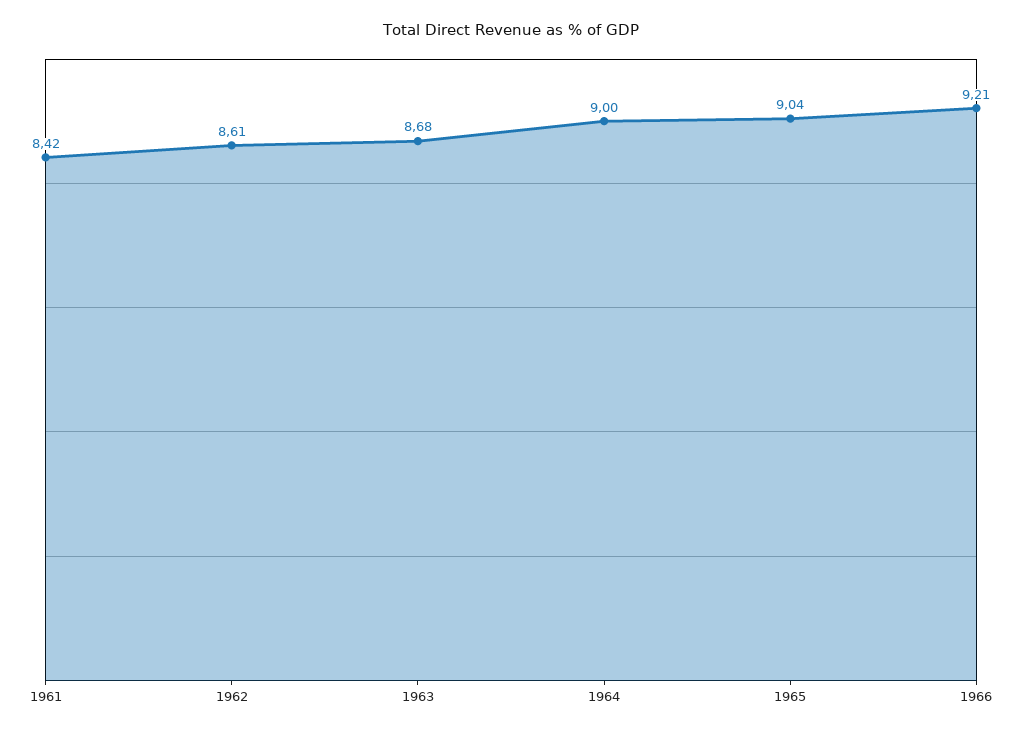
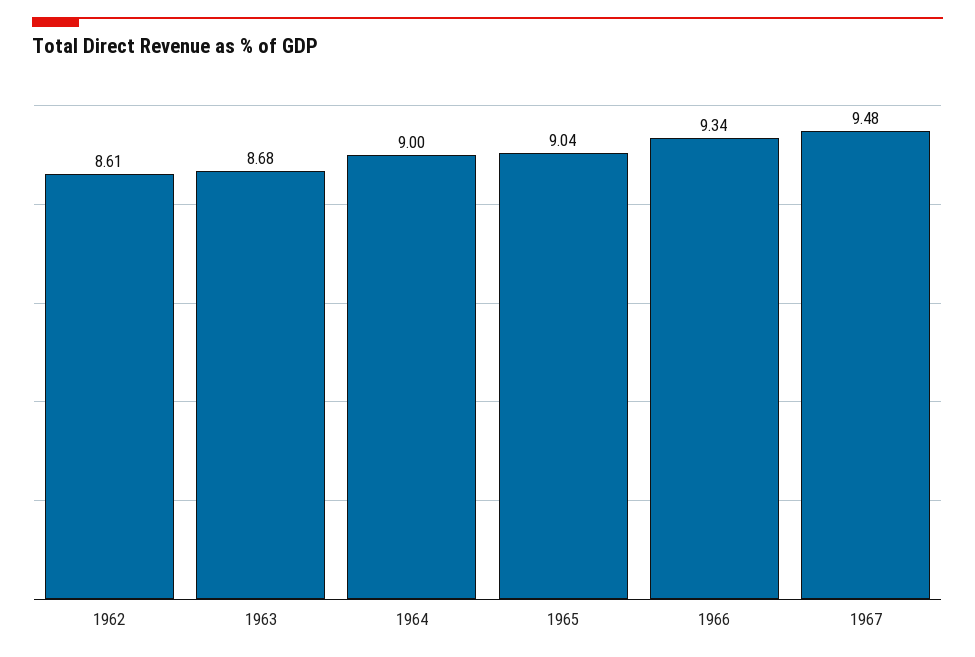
1961: 8.42 -> none
1966: 9.21 -> 9.34
1967: none -> 9.48

